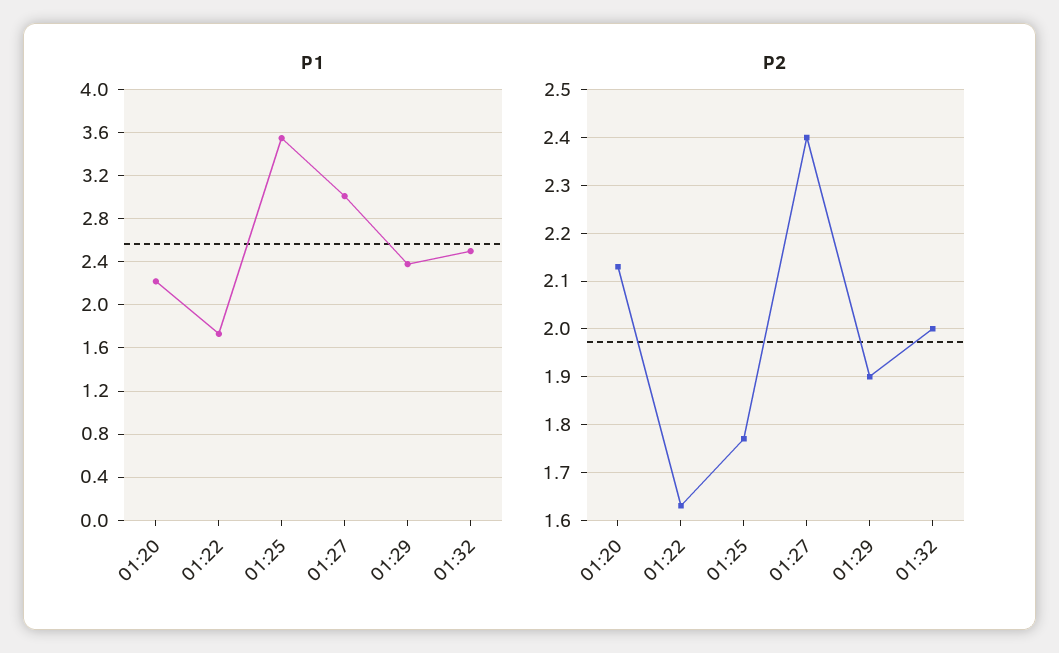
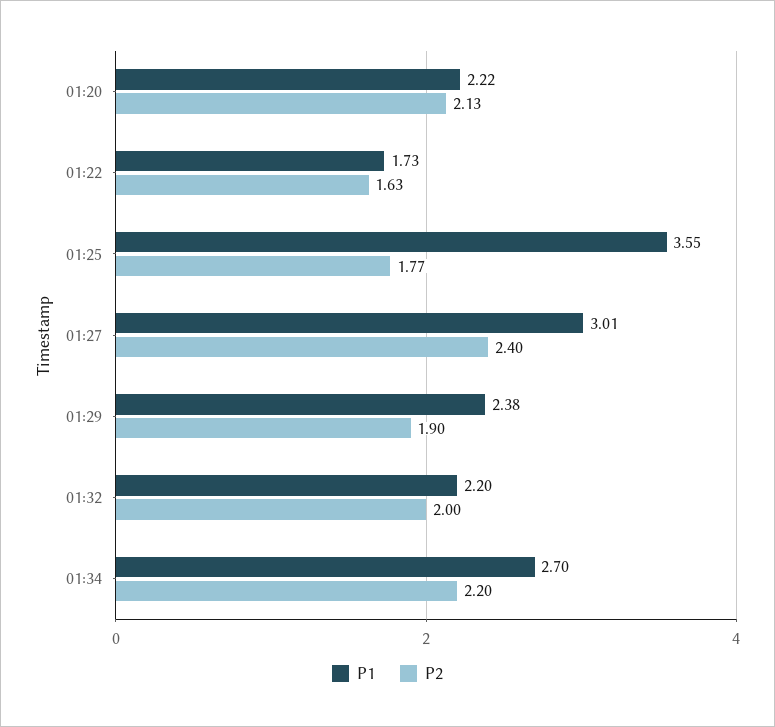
P1, 01:32: 2.5 -> 2.2
P1, 01:34: none -> 2.7
P2, 01:34: none -> 2.2

